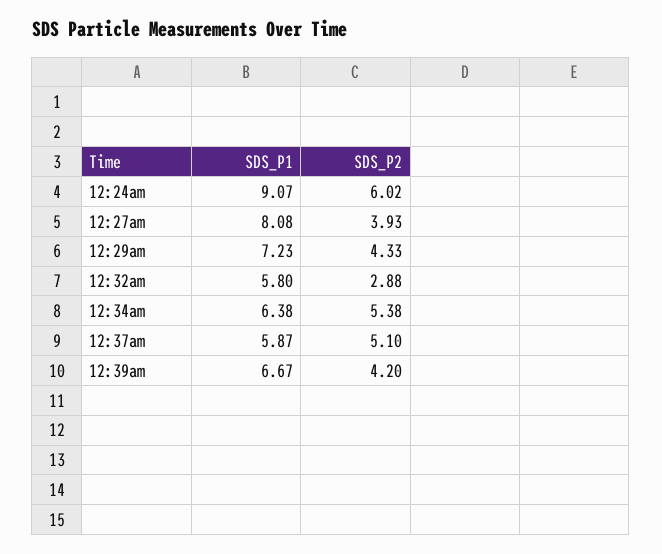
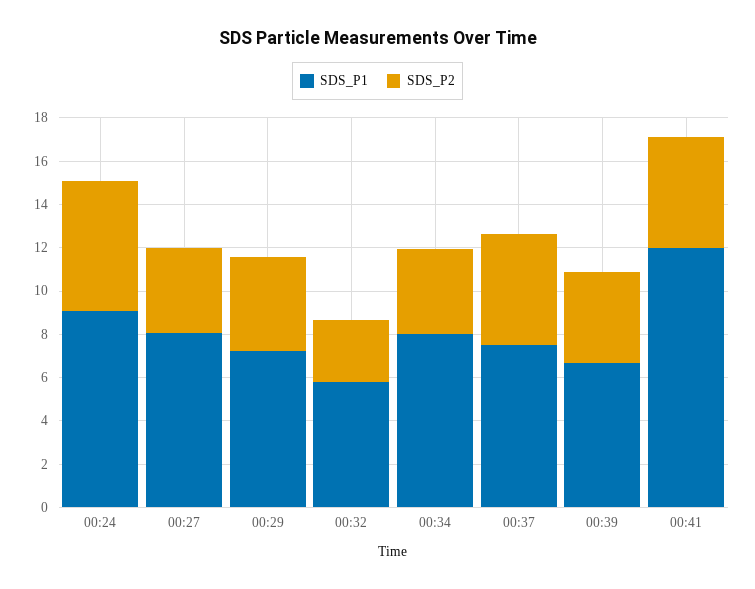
SDS_P1, 12:34am: 6.38 -> 8
SDS_P2, 12:34am: 5.38 -> 4
SDS_P1, 12:37am: 5.87 -> 7.5
SDS_P1, 00:41: none -> 12
SDS_P2, 00:41: none -> 5

